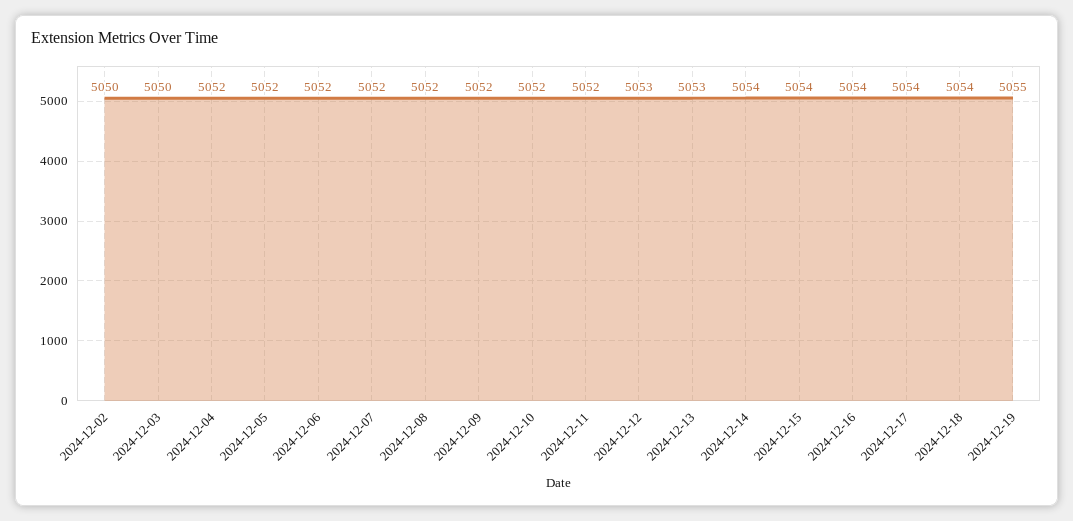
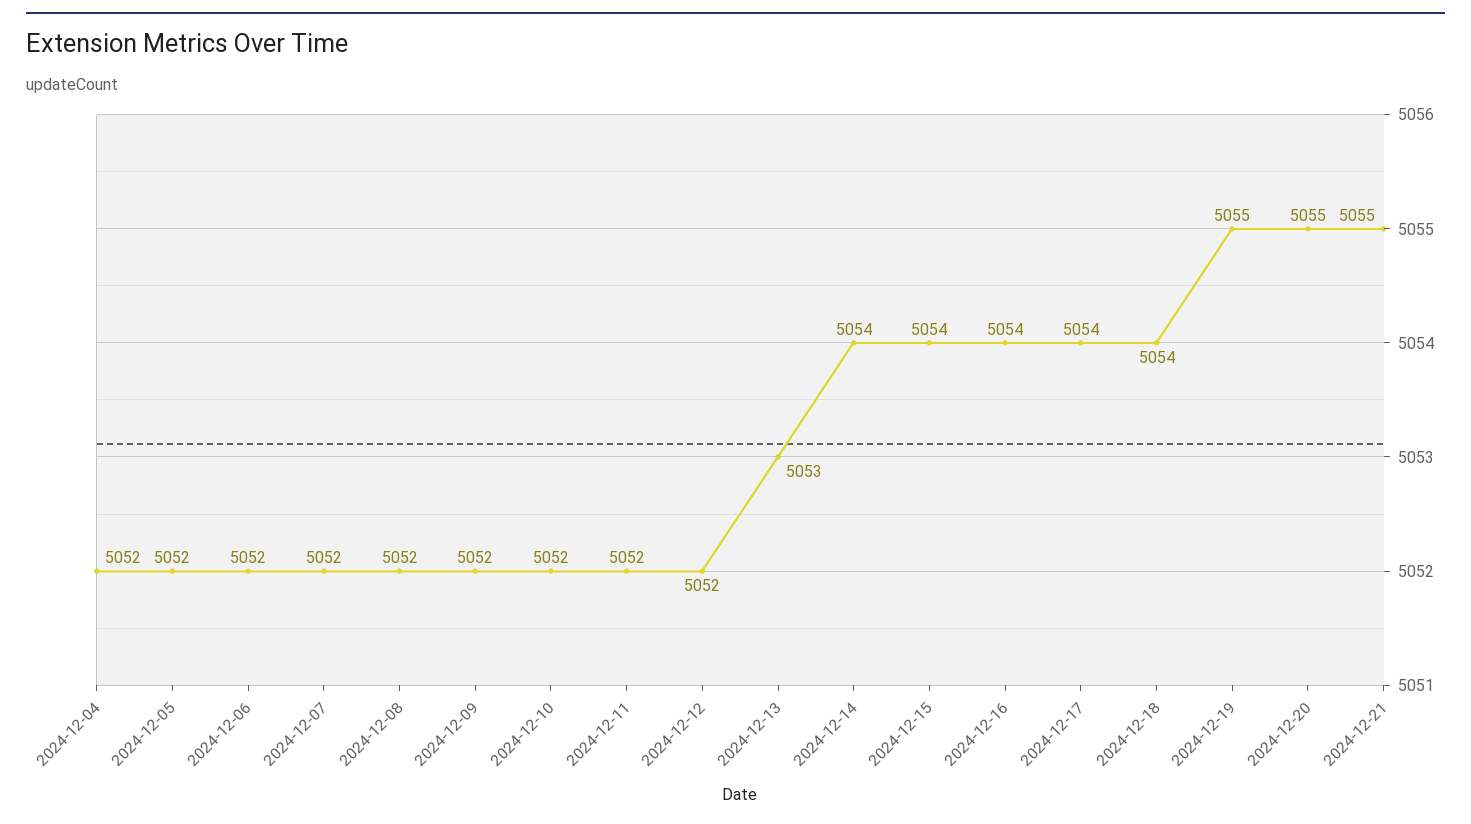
2024-12-02: 5050 -> none
2024-12-03: 5050 -> none
2024-12-12: 5053 -> 5052
2024-12-20: none -> 5055
2024-12-21: none -> 5055

